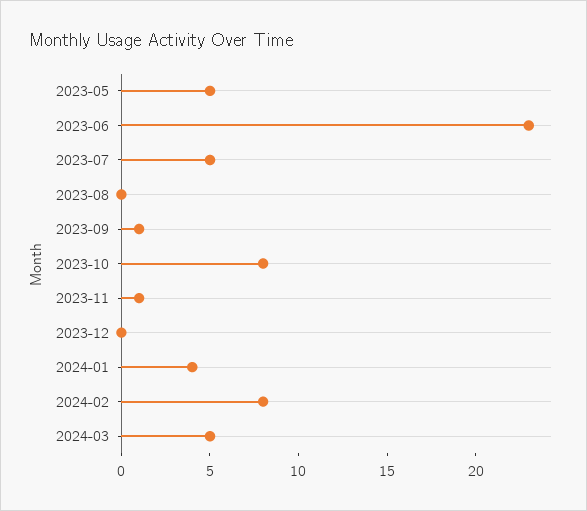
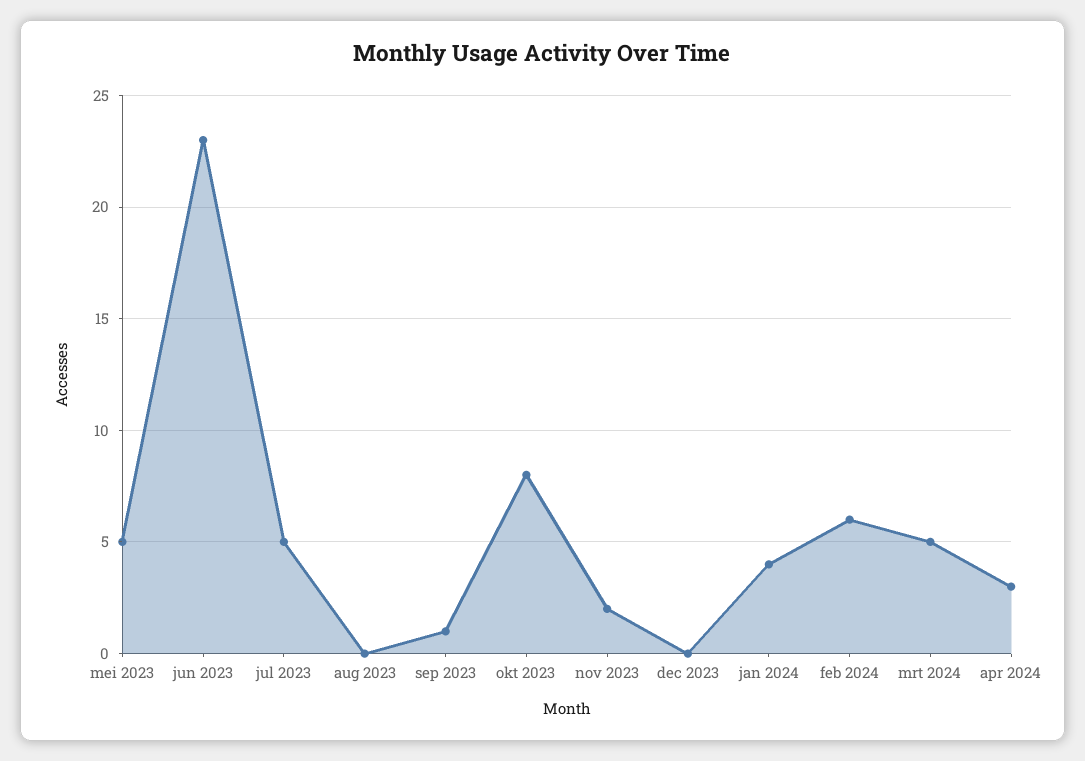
2023-11: 1 -> 2
2024-02: 8 -> 6
apr 2024: none -> 3

